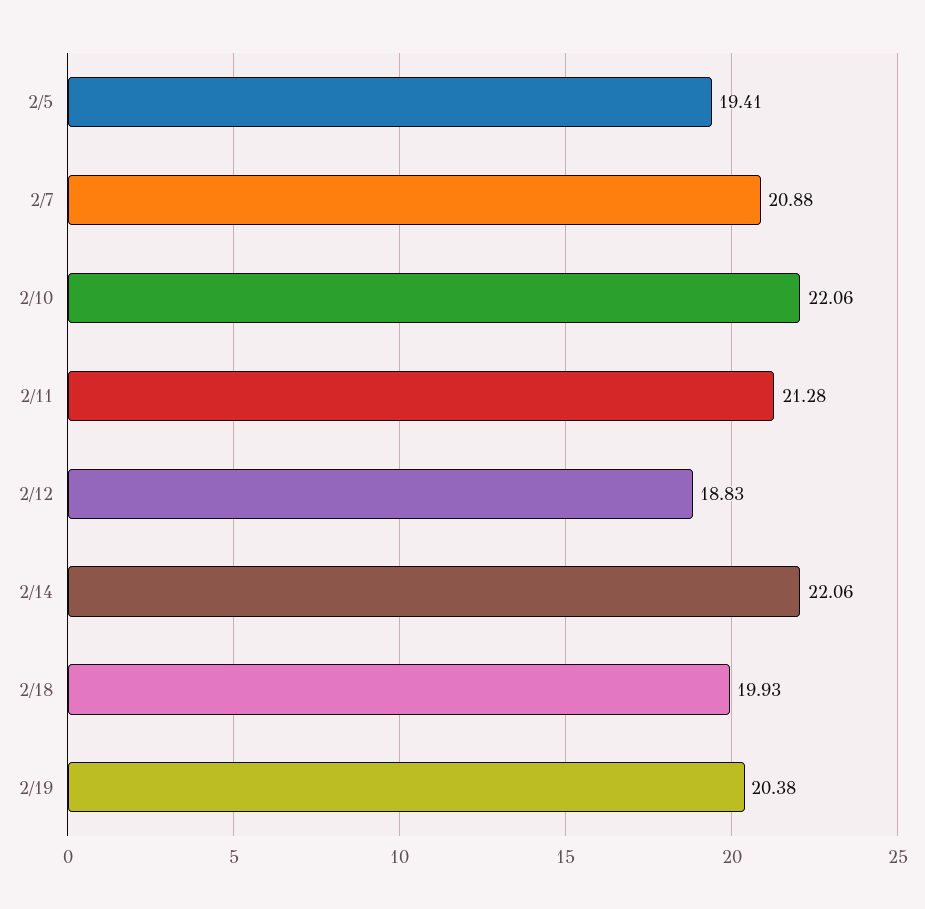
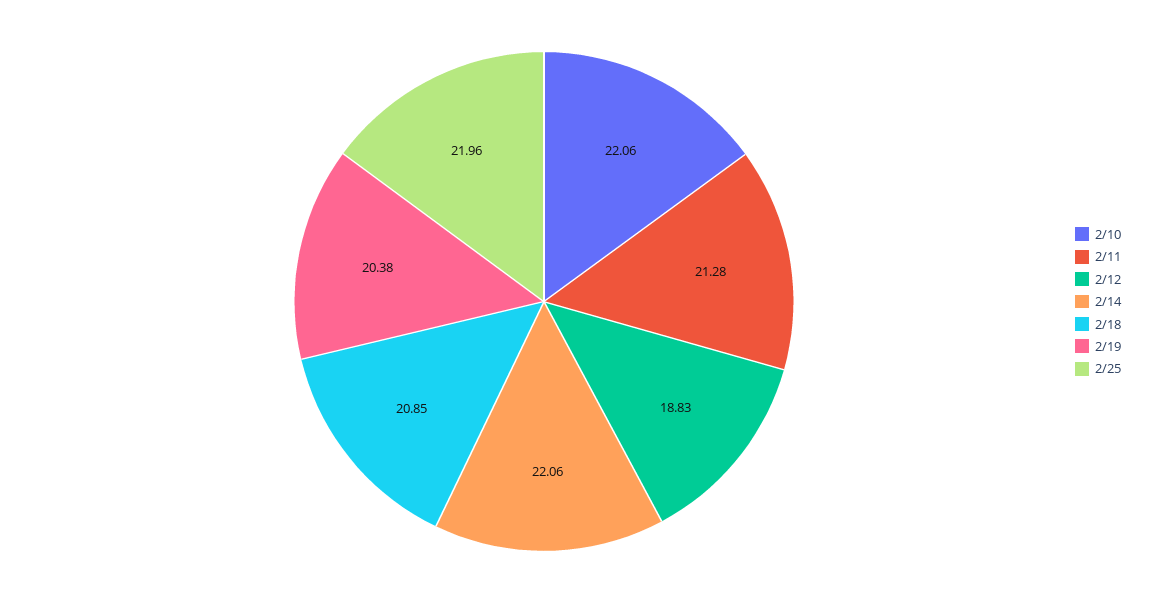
2/5: 19.41 -> none
2/7: 20.88 -> none
2/18: 19.93 -> 20.85
2/25: none -> 21.96

